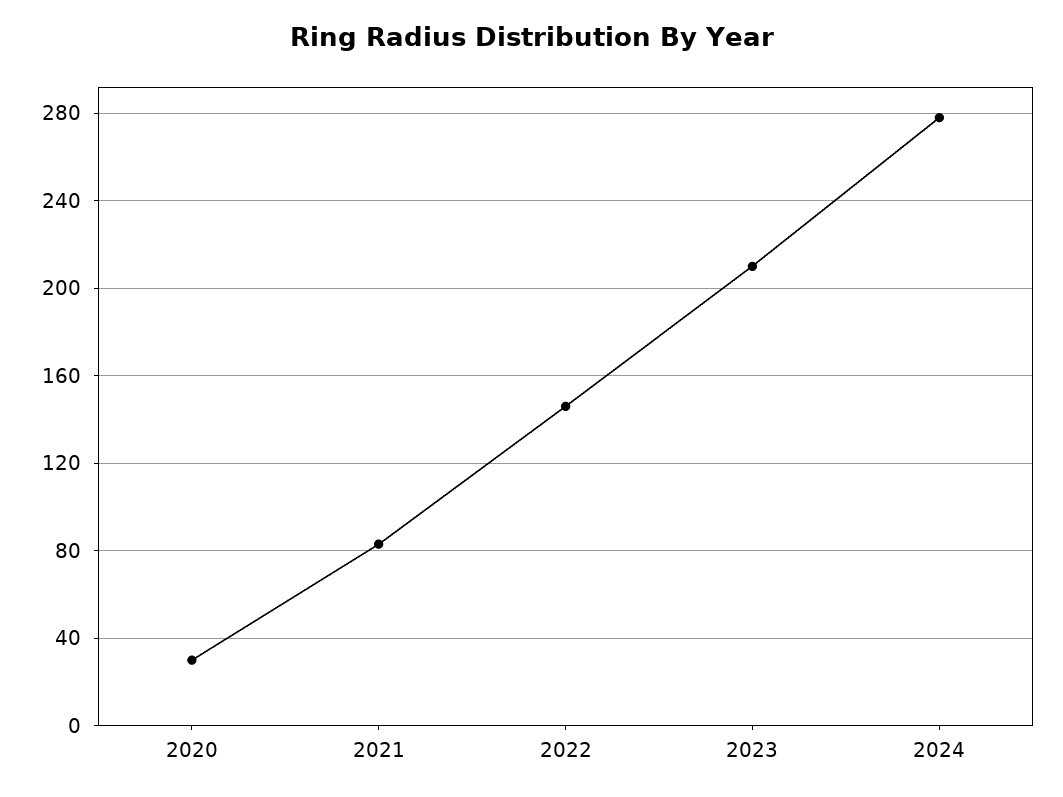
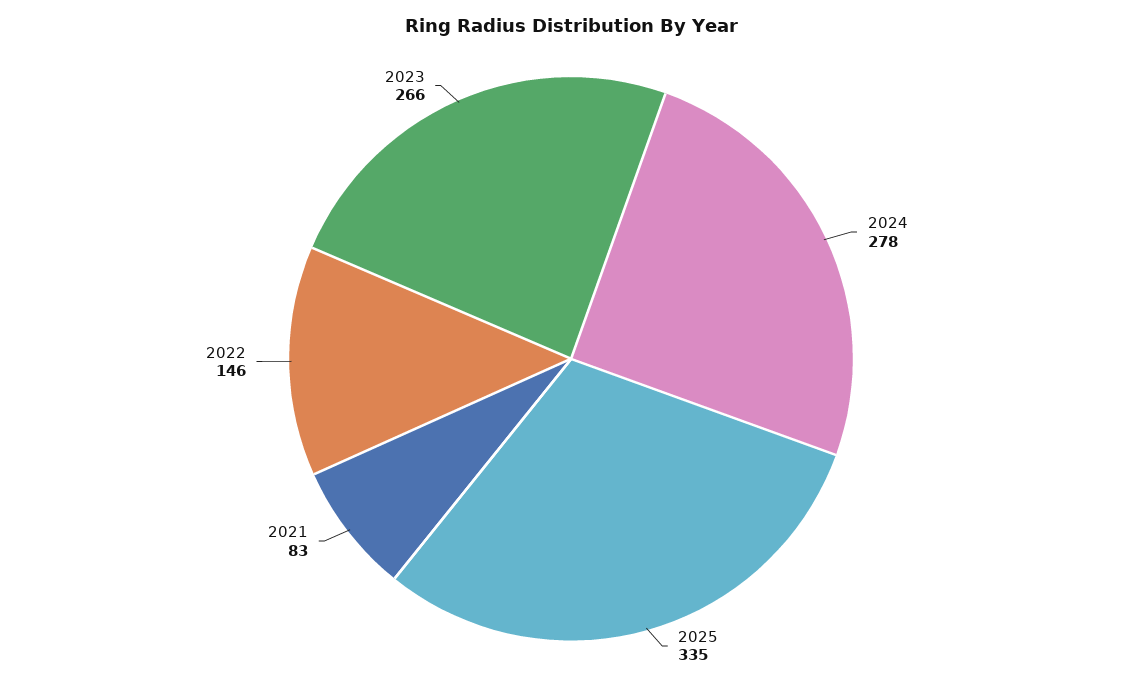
2020: 30 -> none
2023: 210 -> 266
2025: none -> 335

